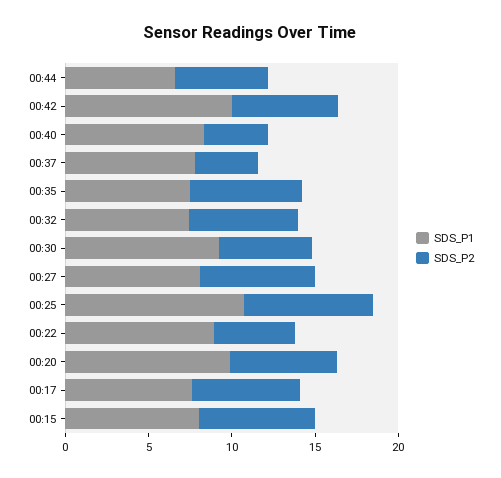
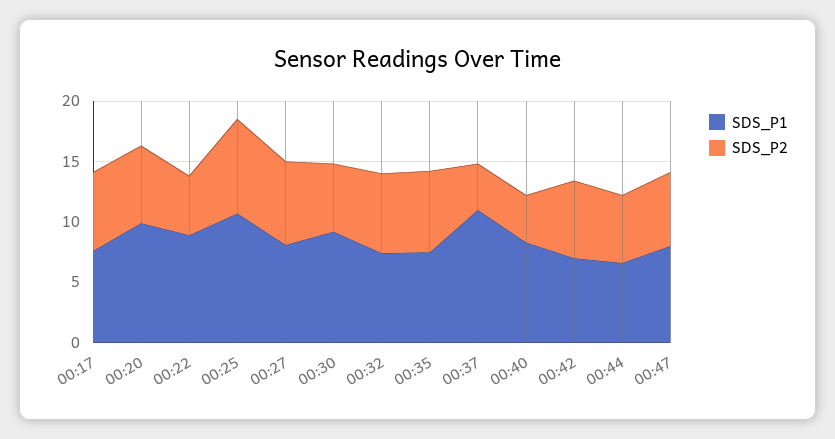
SDS_P1, 00:42: 10 -> 7
SDS_P1, 00:37: 8 -> 11
SDS_P1, 00:15: 8 -> none
SDS_P2, 00:15: 7 -> none
SDS_P1, 00:47: none -> 8
SDS_P2, 00:47: none -> 6

